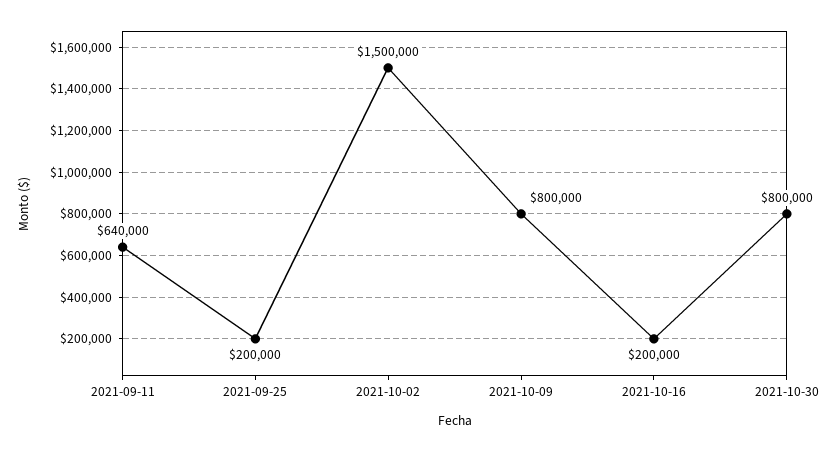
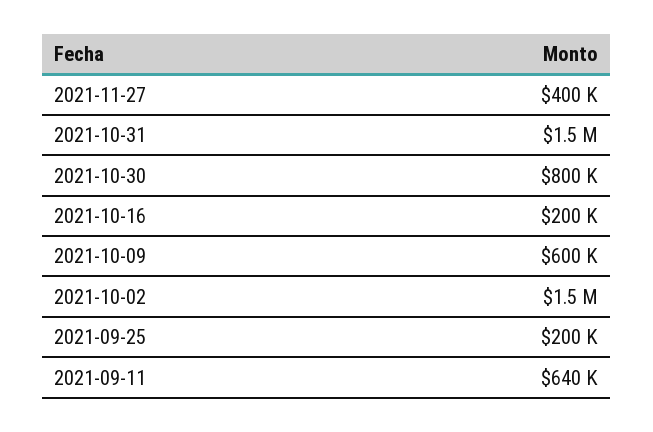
2021-10-09: 800000 -> 600000
2021-11-27: none -> 400000
2021-10-31: none -> 1500000

